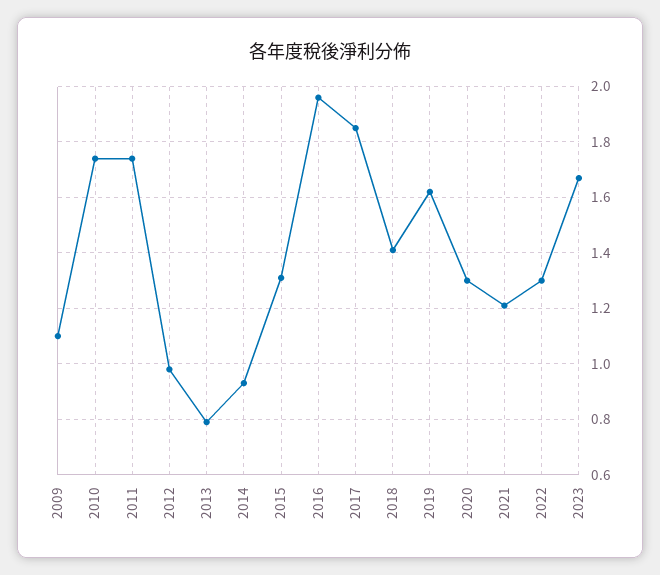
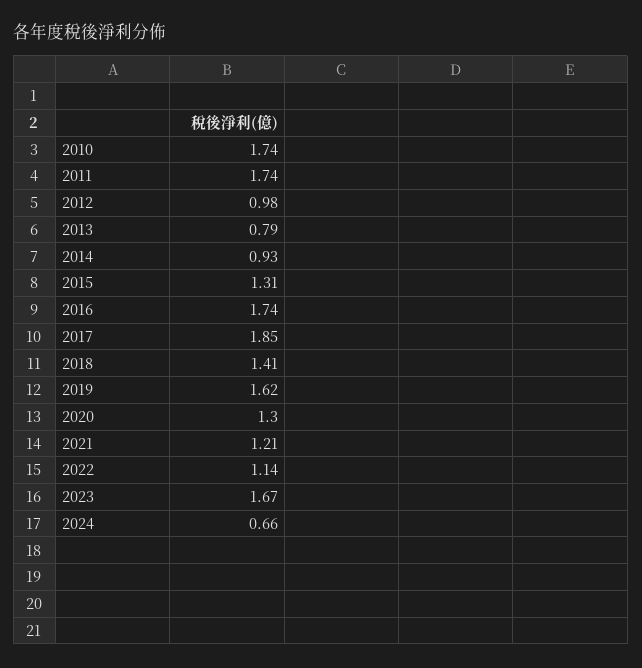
2009: 1.1 -> none
2016: 1.95 -> 1.74
2022: 1.3 -> 1.14
2024: none -> 0.66

